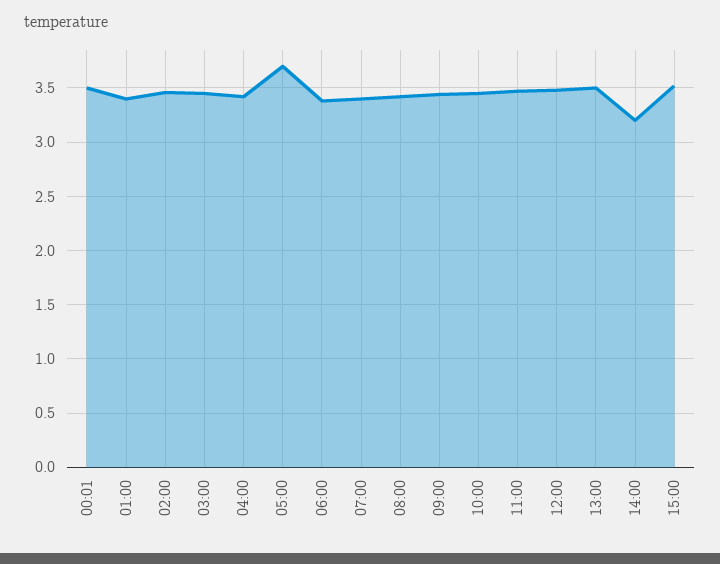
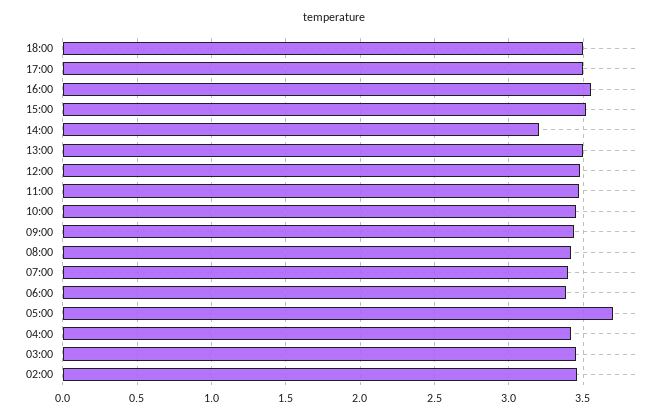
00:01: 3.5 -> none
01:00: 3.4 -> none
18:00: none -> 3.5
17:00: none -> 3.5
16:00: none -> 3.55

